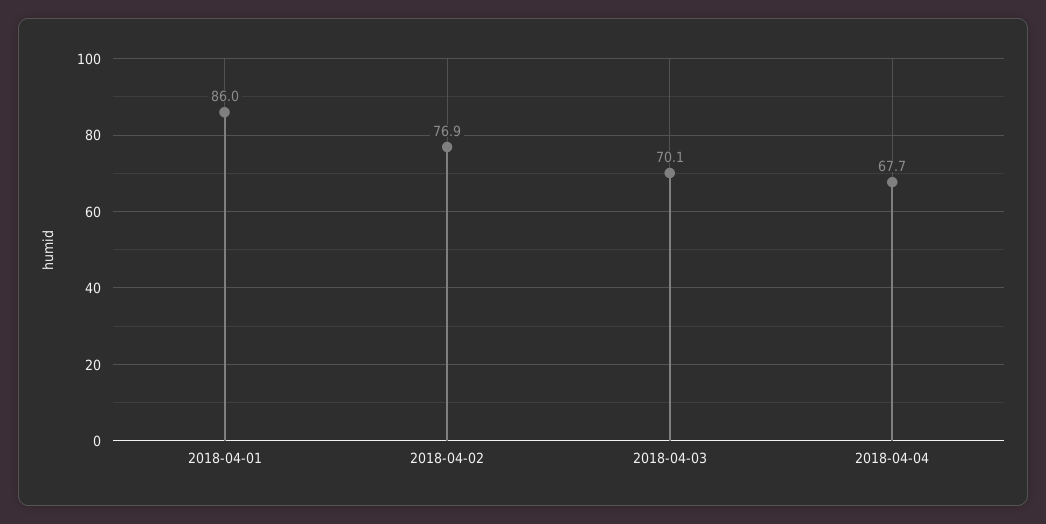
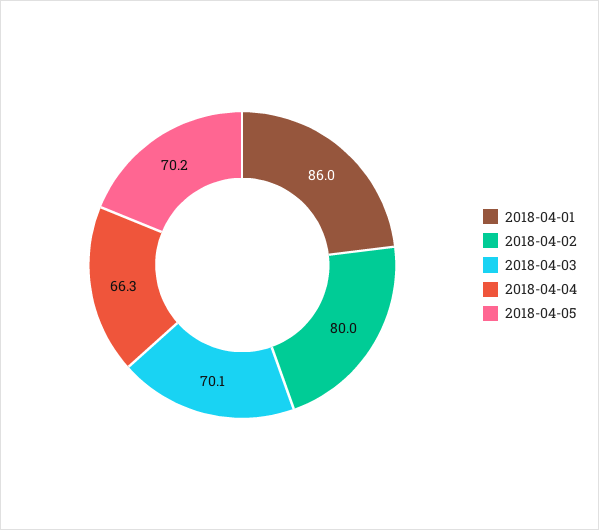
2018-04-02: 76.9 -> 80
2018-04-04: 67.7 -> 66.3
2018-04-05: none -> 70.2

